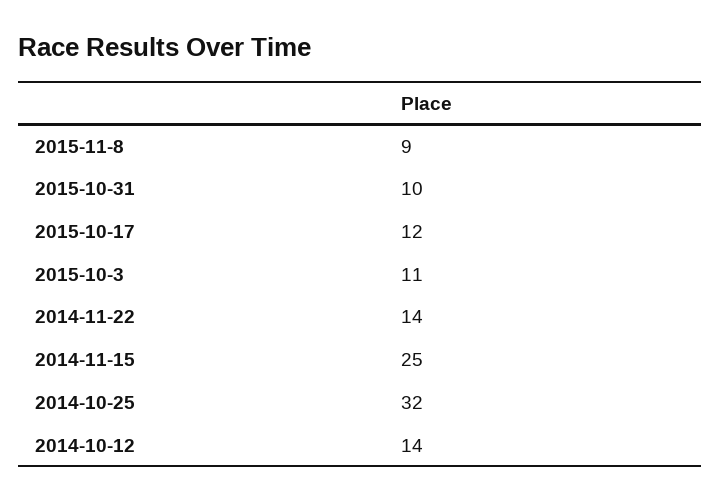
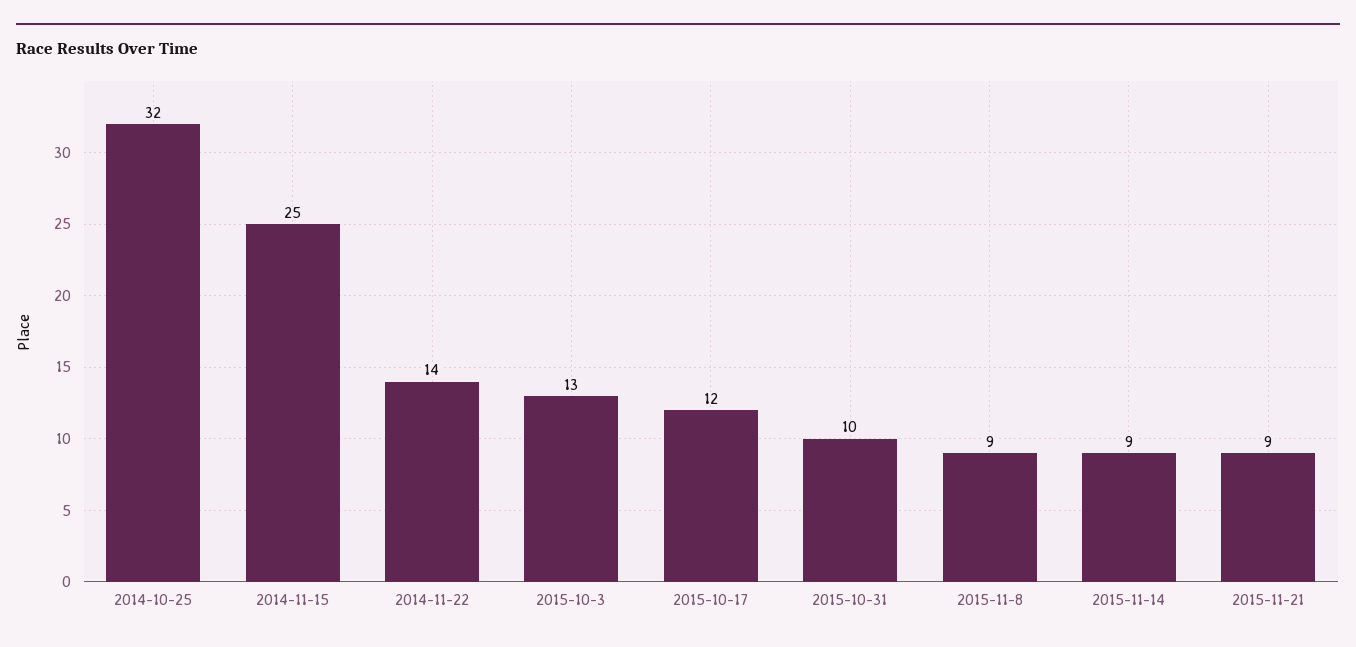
2015-10-3: 11 -> 13
2014-10-12: 14 -> none
2015-11-14: none -> 9
2015-11-21: none -> 9

